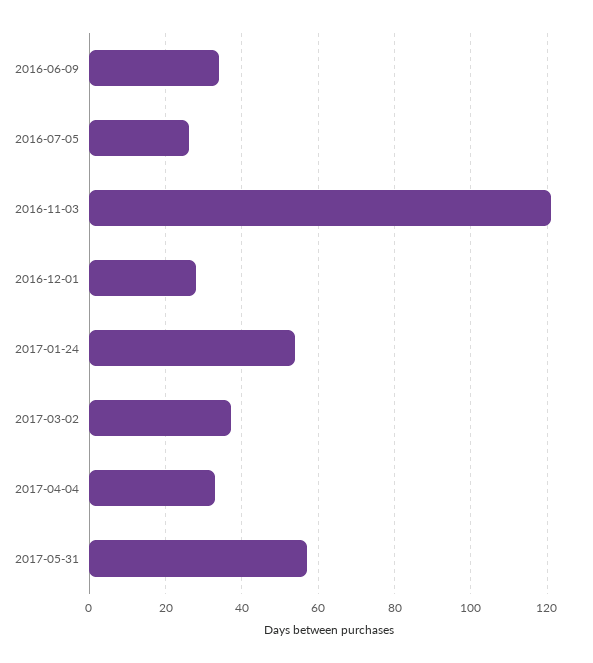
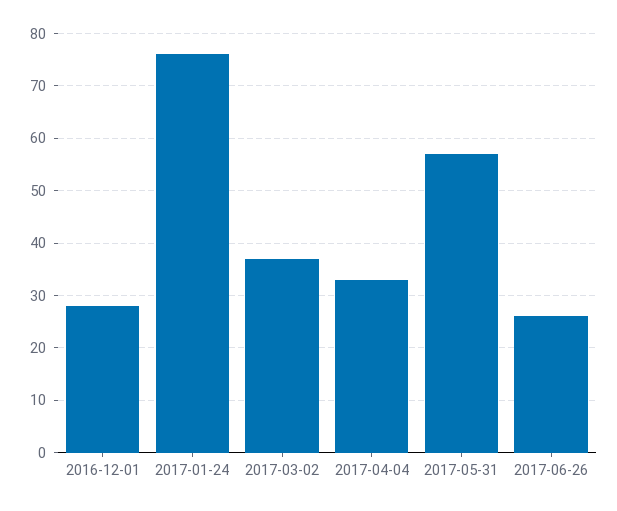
2016-06-09: 35 -> none
2016-07-05: 25 -> none
2016-11-03: 120 -> none
2017-01-24: 55 -> 75
2017-06-26: none -> 25

